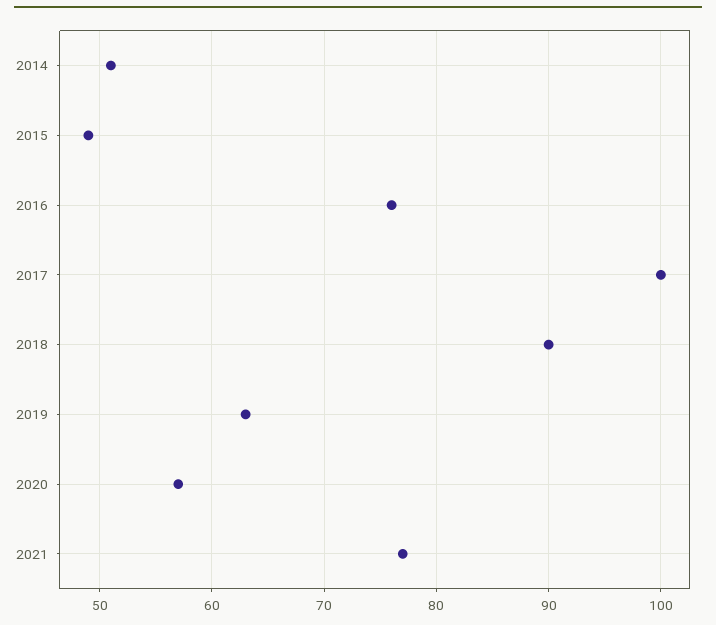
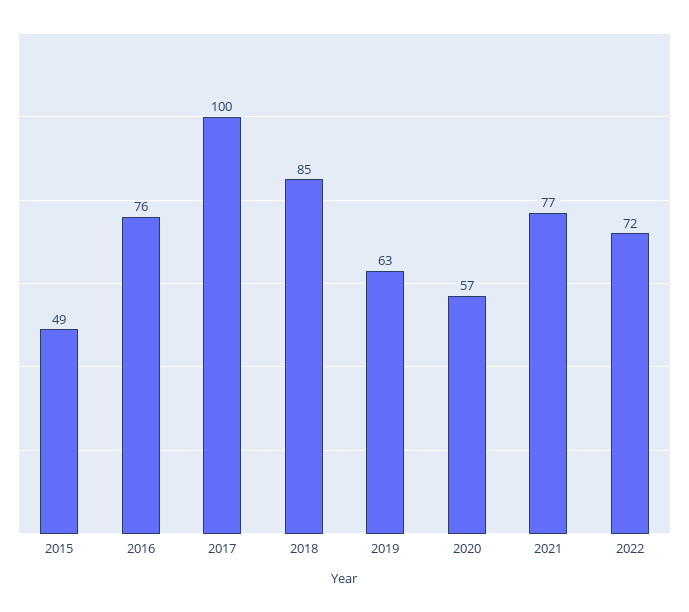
2014: 51 -> none
2018: 90 -> 85
2022: none -> 72

